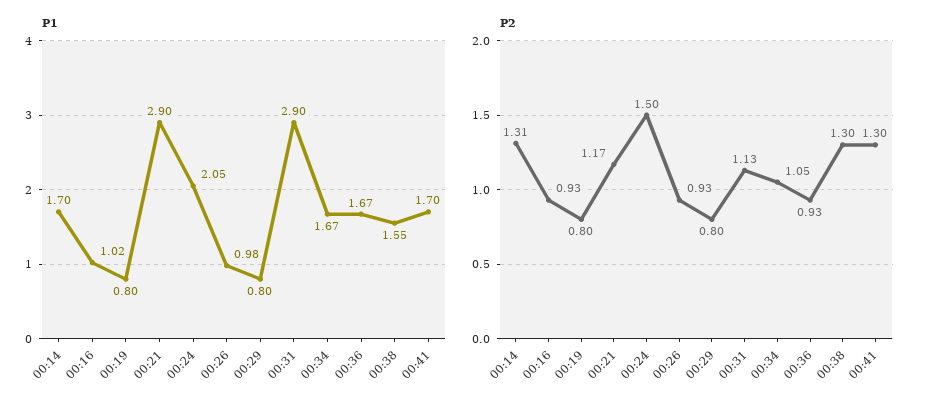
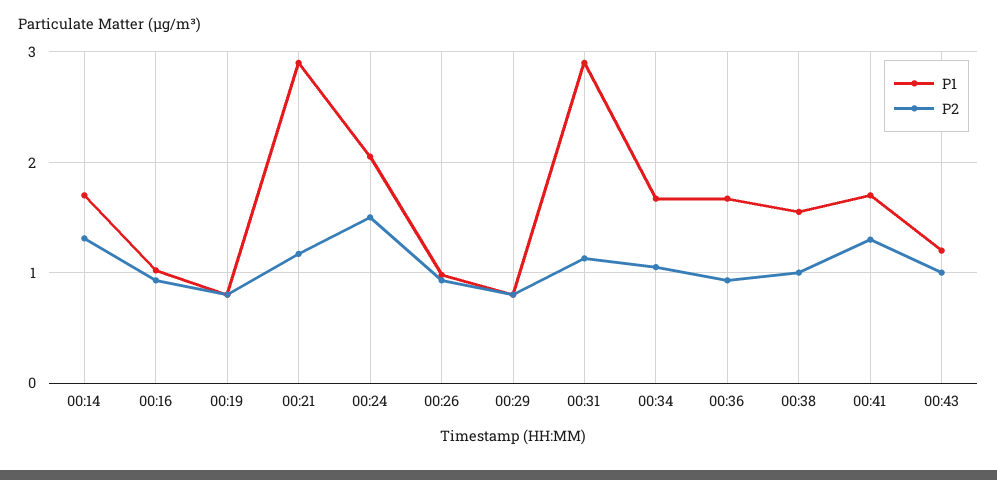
P2, 00:38: 1.3 -> 1
P1, 00:43: none -> 1.2
P2, 00:43: none -> 1

